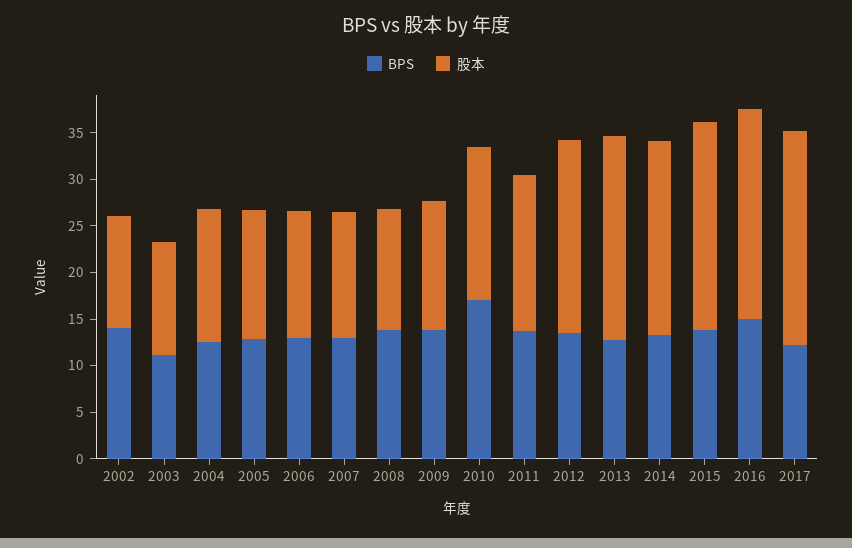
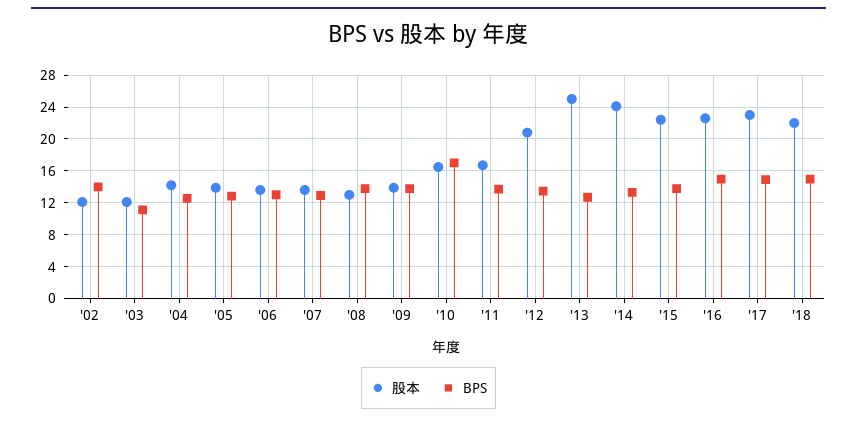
股本, 2013: 22 -> 25
股本, 2014: 21 -> 24
BPS, 2017: 12 -> 15
股本, '18: none -> 22
BPS, '18: none -> 15

